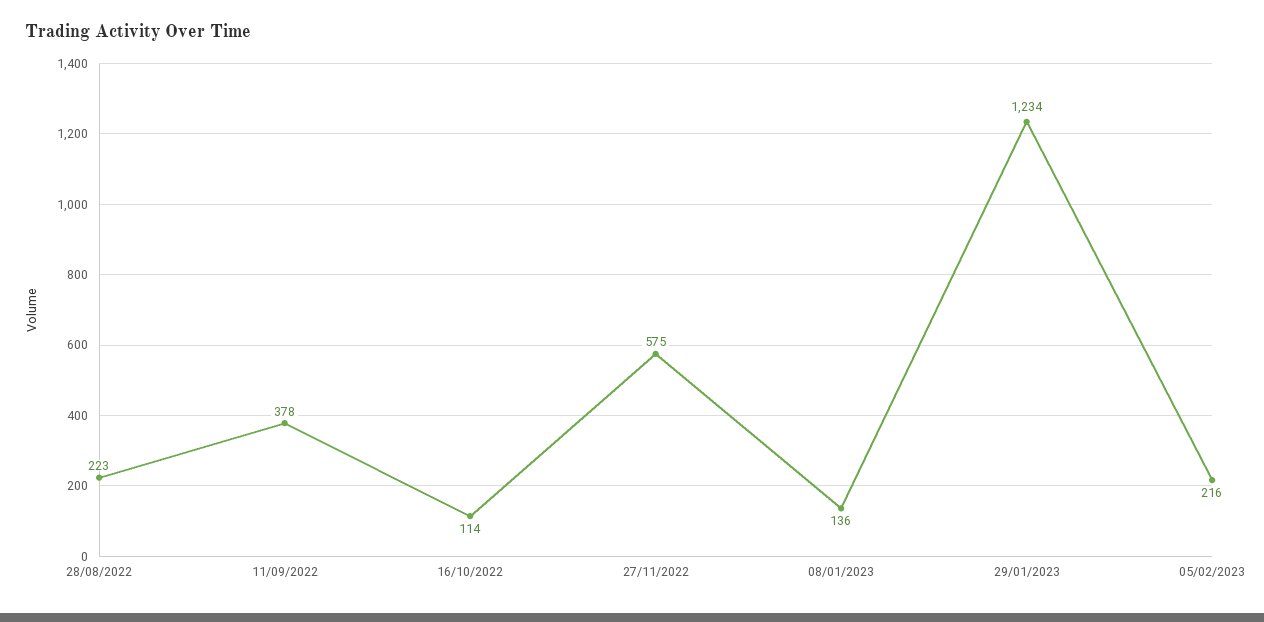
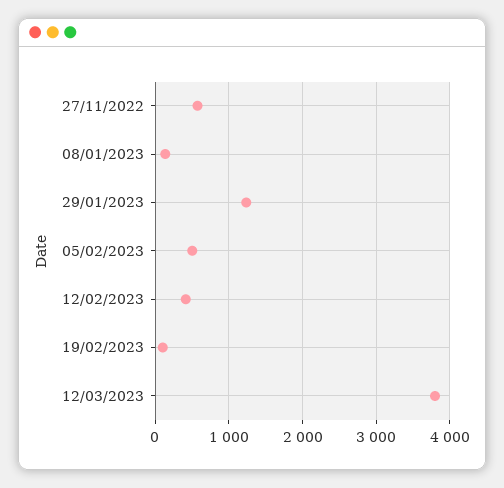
28/08/2022: 223 -> none
11/09/2022: 378 -> none
16/10/2022: 114 -> none
05/02/2023: 216 -> 500
12/02/2023: none -> 400
19/02/2023: none -> 100
12/03/2023: none -> 3800

